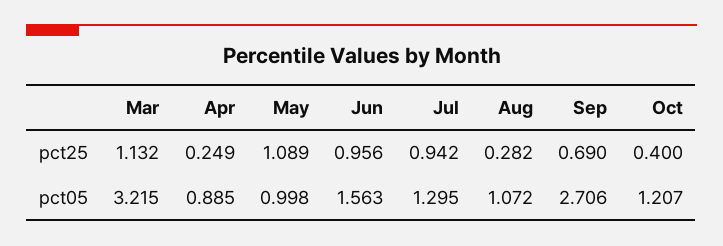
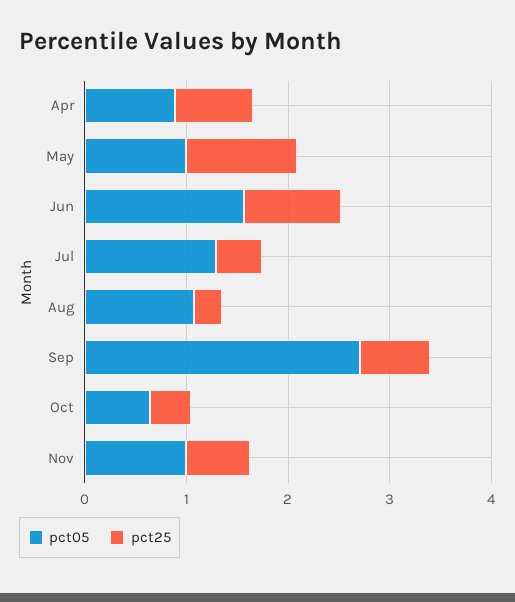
pct25, Mar: 1.132 -> none
pct25, Apr: 0.249 -> 0.8
pct25, Jul: 0.942 -> 0.4
pct05, Mar: 3.215 -> none
pct05, Oct: 1.207 -> 0.6
pct05, Nov: none -> 1
pct25, Nov: none -> 0.6

